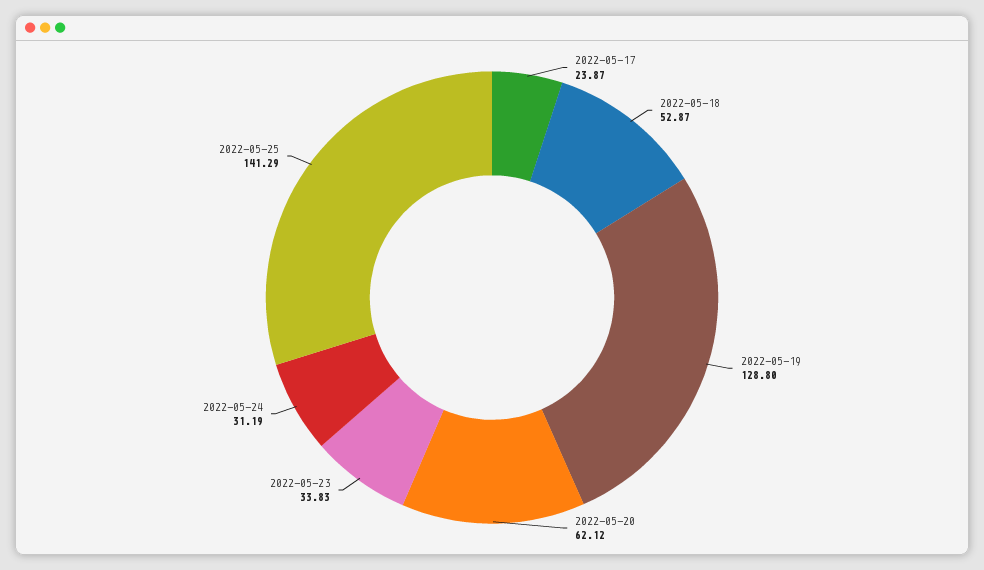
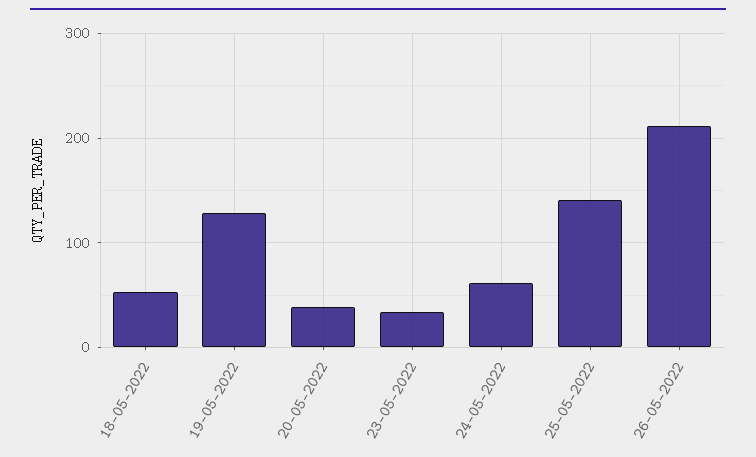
2022-05-17: 23.87 -> none
2022-05-20: 62.12 -> 40
2022-05-24: 31.19 -> 60
26-05-2022: none -> 210

